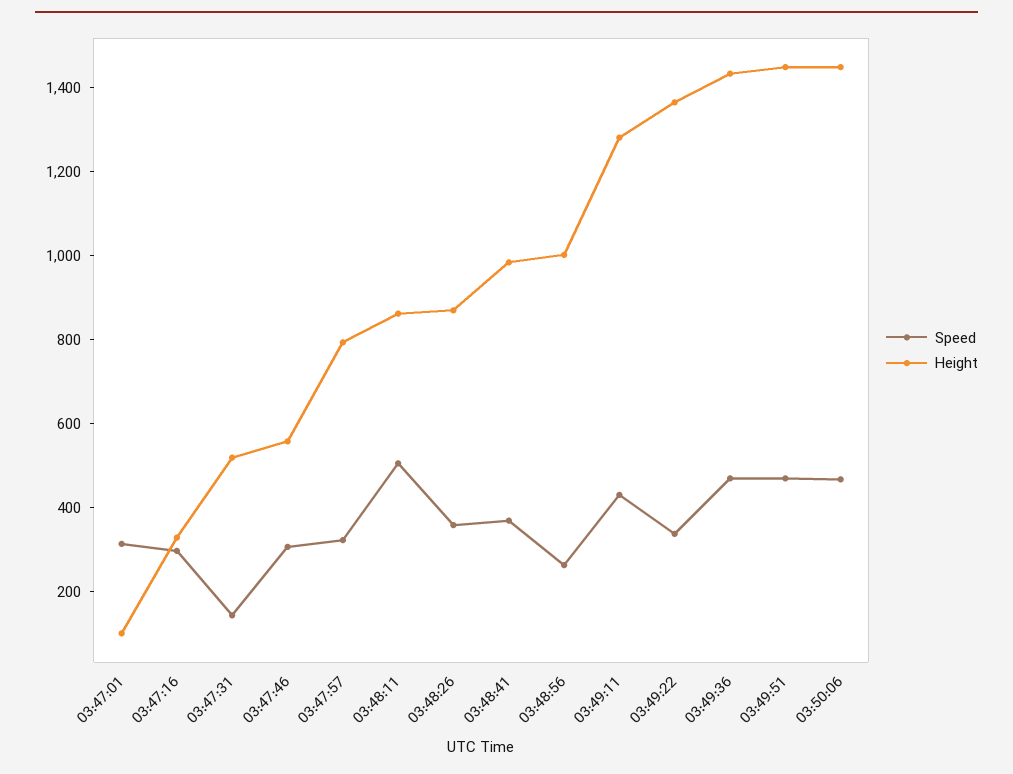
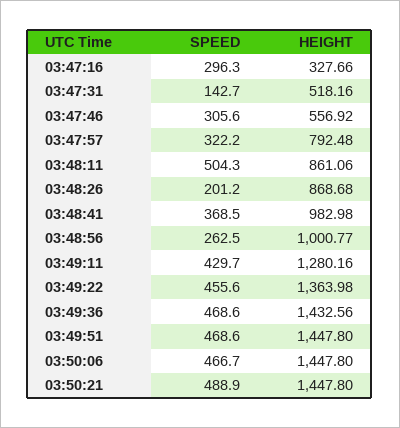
Speed, 03:47:01: 300 -> none
Height, 03:47:01: 100 -> none
Speed, 03:48:26: 350 -> 201.2
Speed, 03:49:22: 350 -> 455.6
Speed, 03:50:21: none -> 488.9
Height, 03:50:21: none -> 1447.8

